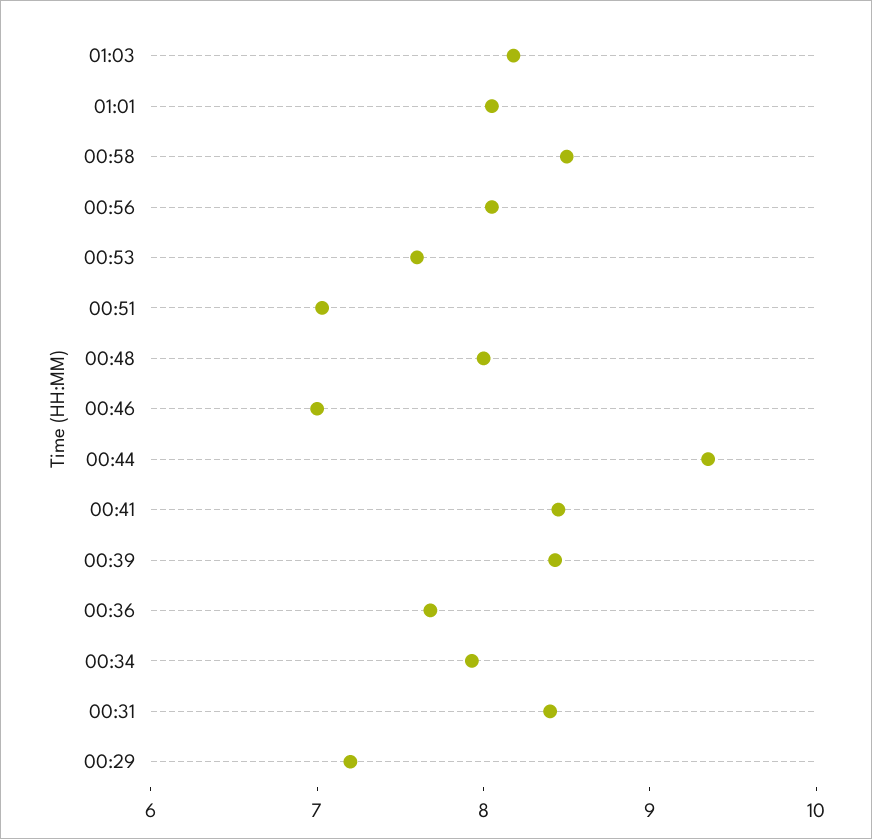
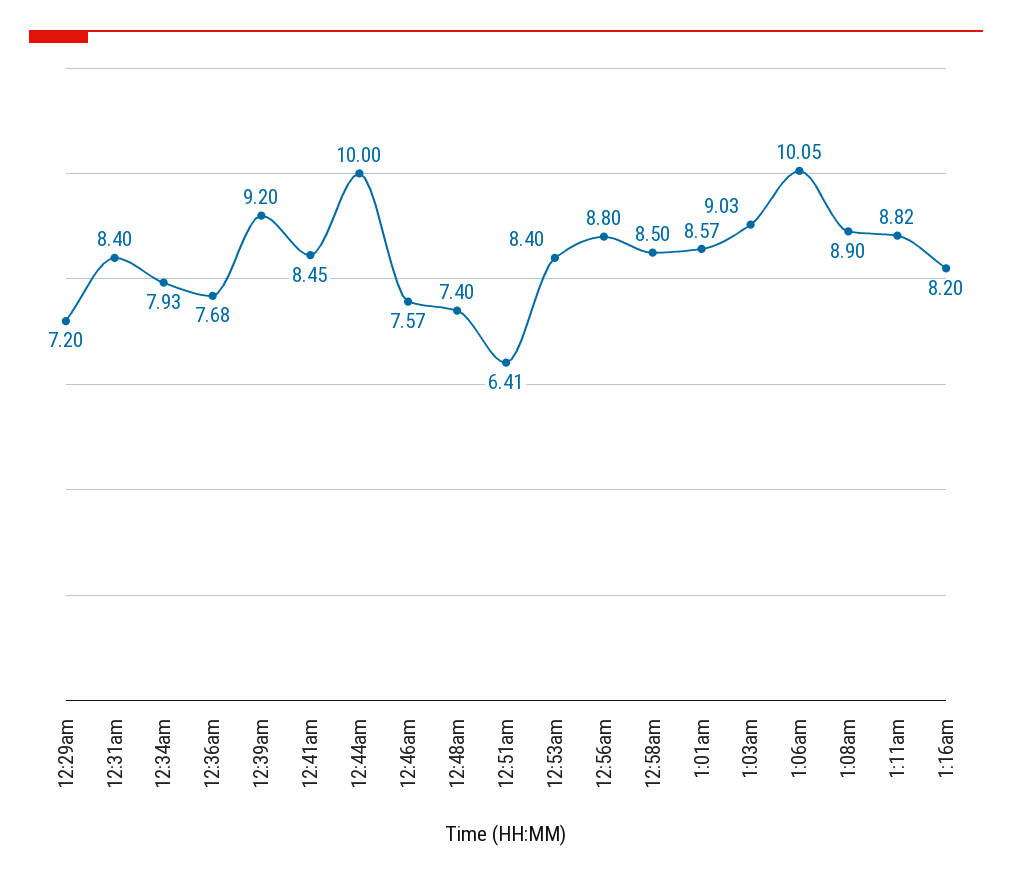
01:03: 8.2 -> 9.03
01:01: 8 -> 8.57
00:56: 8 -> 8.8
00:53: 7.6 -> 8.4
00:51: 7 -> 6.41
00:48: 8 -> 7.4
00:46: 7 -> 7.57
00:44: 9.4 -> 10
00:39: 8.4 -> 9.2
1:06am: none -> 10.05
1:08am: none -> 8.9
1:11am: none -> 8.82
1:16am: none -> 8.2

